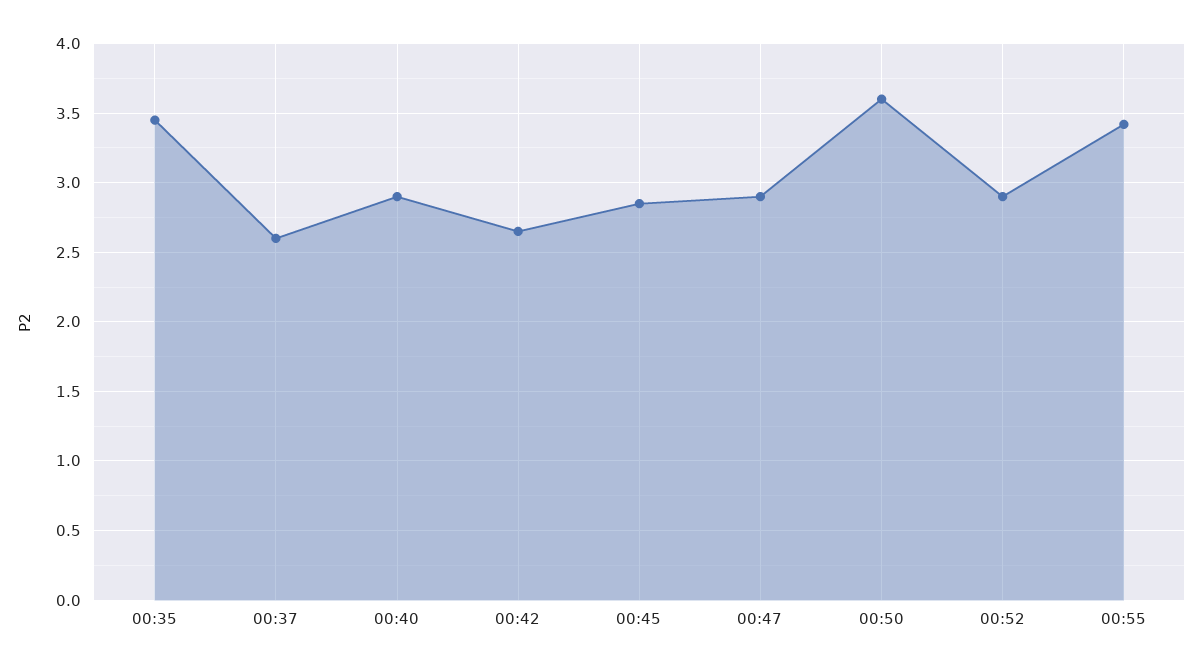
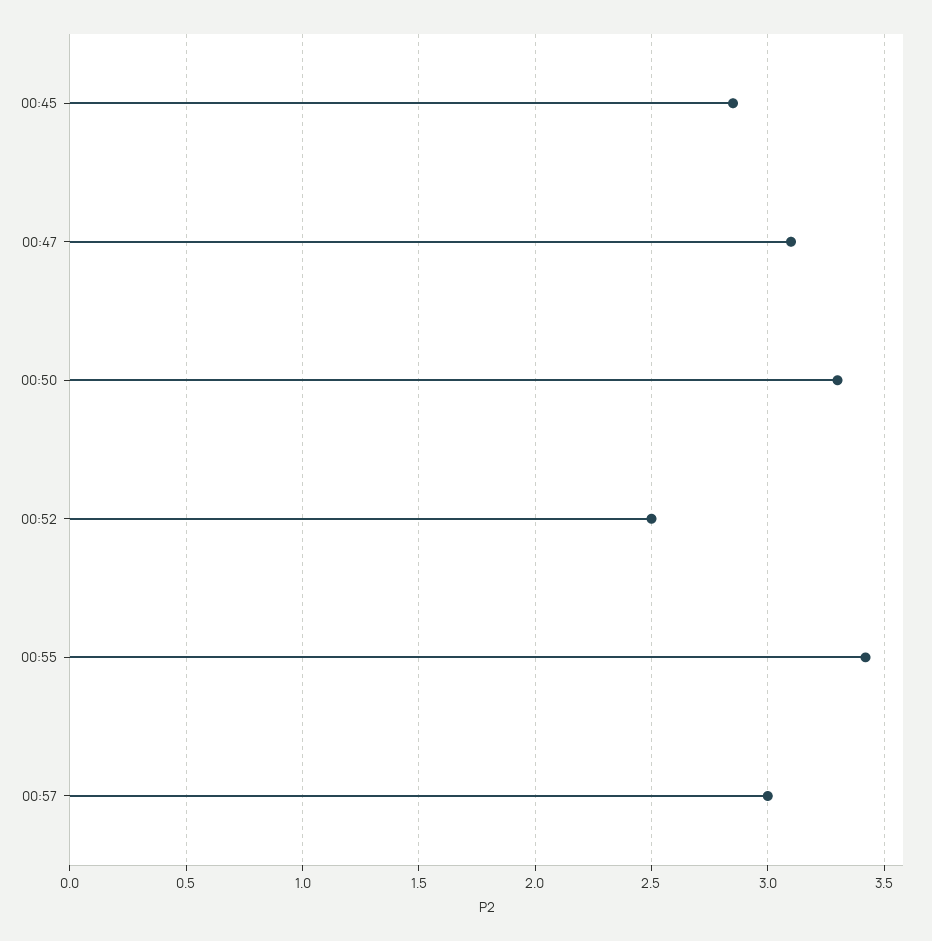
00:35: 3.45 -> none
00:37: 2.6 -> none
00:40: 2.9 -> none
00:42: 2.65 -> none
00:47: 2.9 -> 3.1
00:50: 3.6 -> 3.3
00:52: 2.9 -> 2.5
00:57: none -> 3

